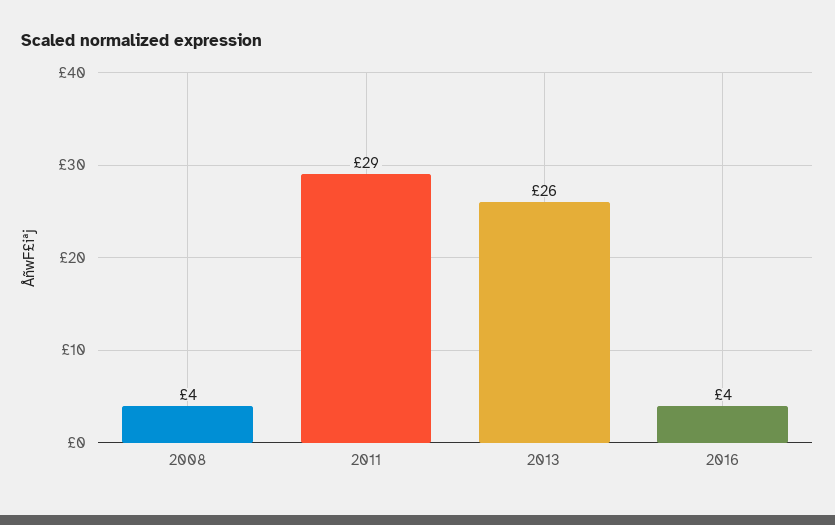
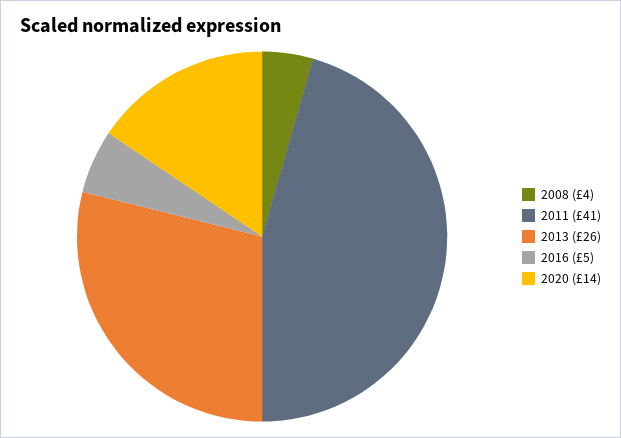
2011: 29 -> 41
2016: 4 -> 5
2020: none -> 14

